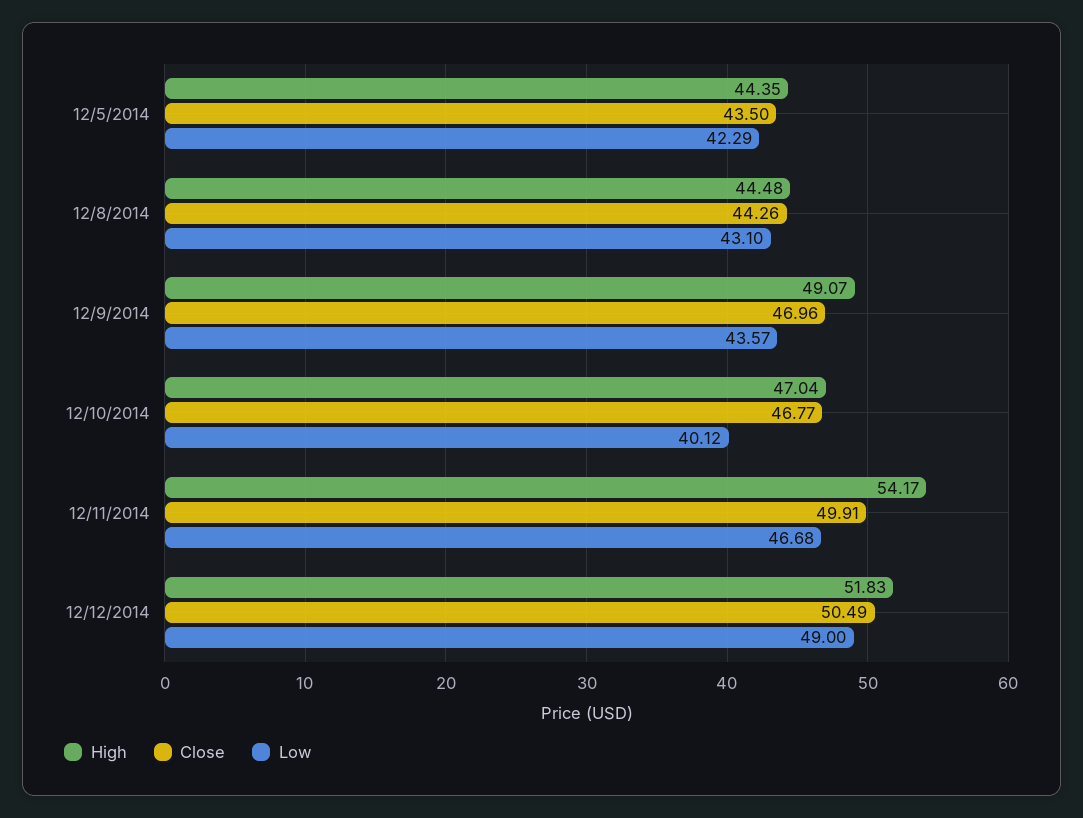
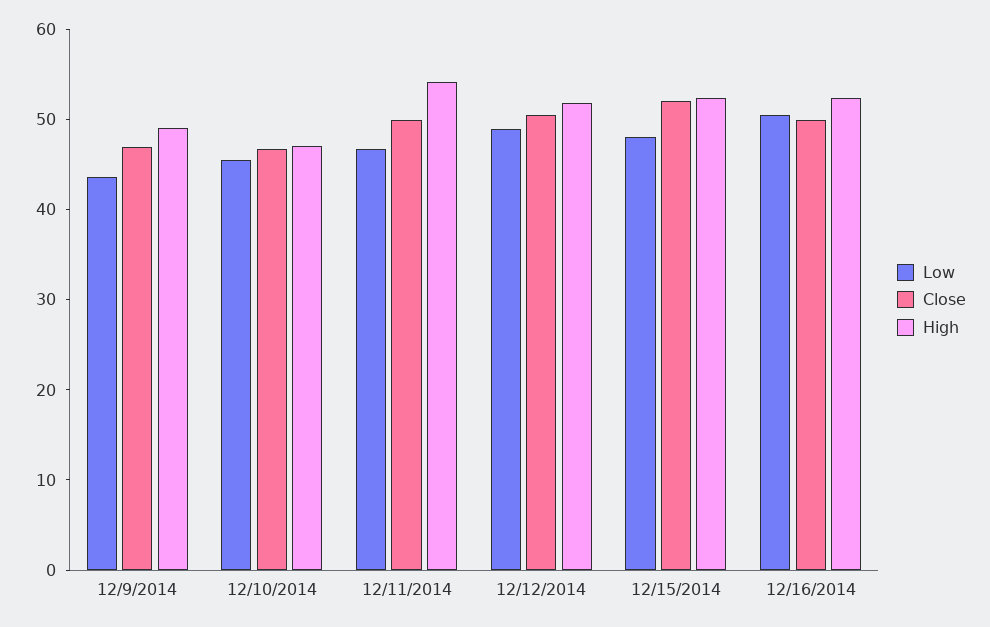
High, 12/5/2014: 44.35 -> none
Close, 12/5/2014: 43.5 -> none
Low, 12/5/2014: 42.29 -> none
High, 12/8/2014: 44.48 -> none
Close, 12/8/2014: 44.26 -> none
Low, 12/8/2014: 43.1 -> none
Low, 12/10/2014: 40.12 -> 46
Low, 12/15/2014: none -> 48
Close, 12/15/2014: none -> 52
High, 12/15/2014: none -> 52
Low, 12/16/2014: none -> 50
Close, 12/16/2014: none -> 50
High, 12/16/2014: none -> 52

